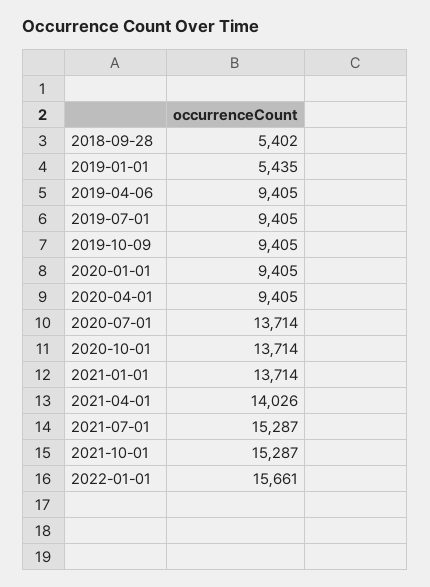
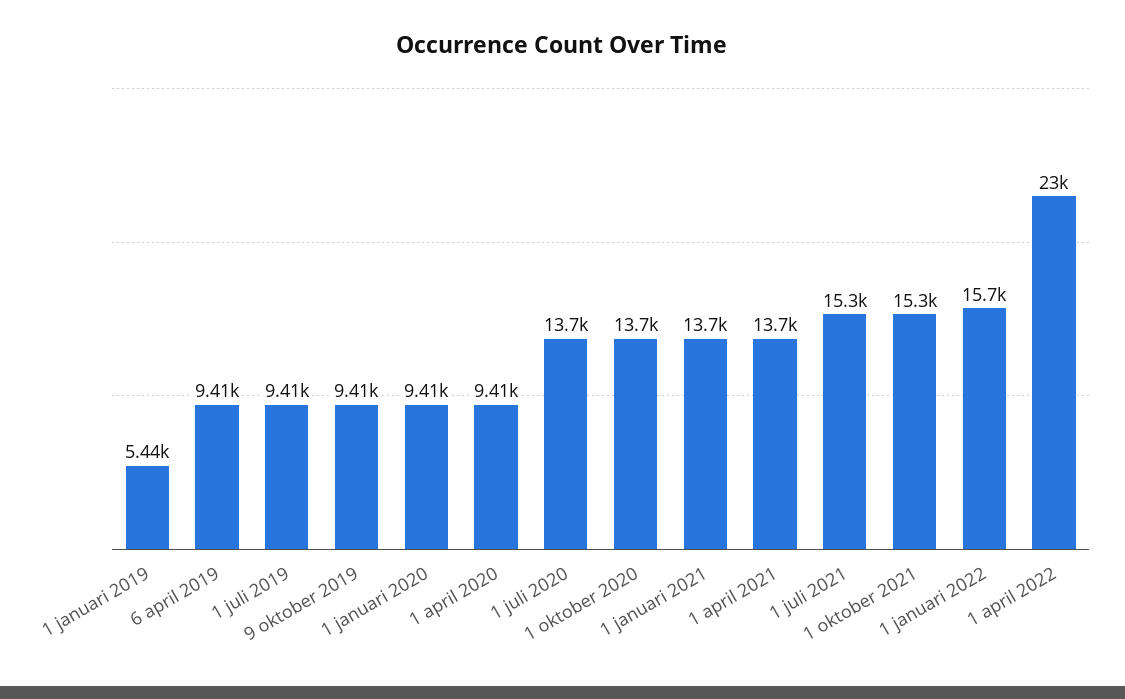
2018-09-28: 5402 -> none
2021-04-01: 14026 -> 13700
1 april 2022: none -> 23000

